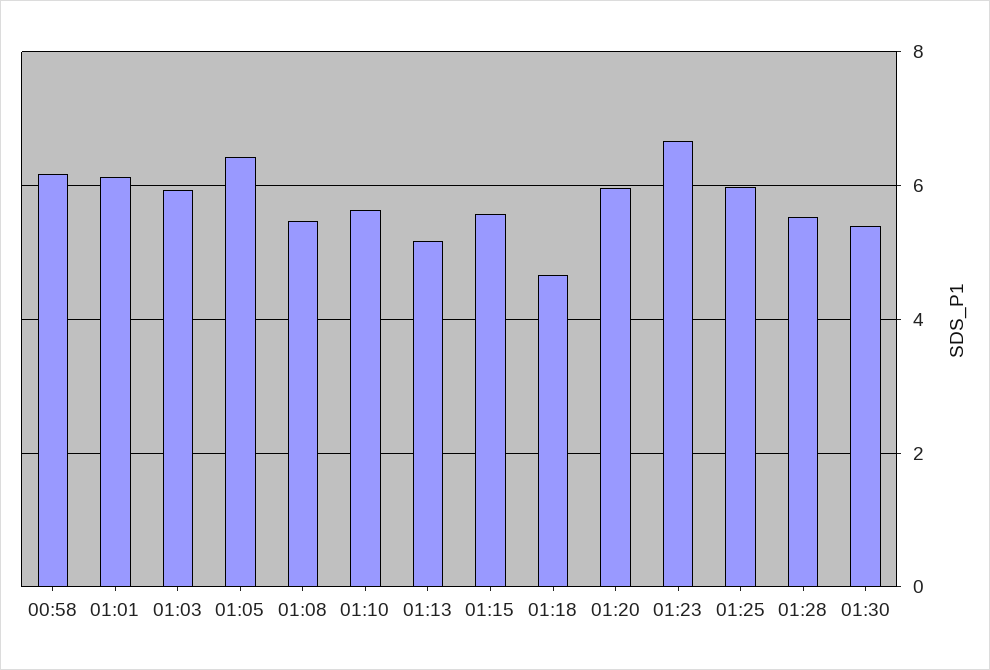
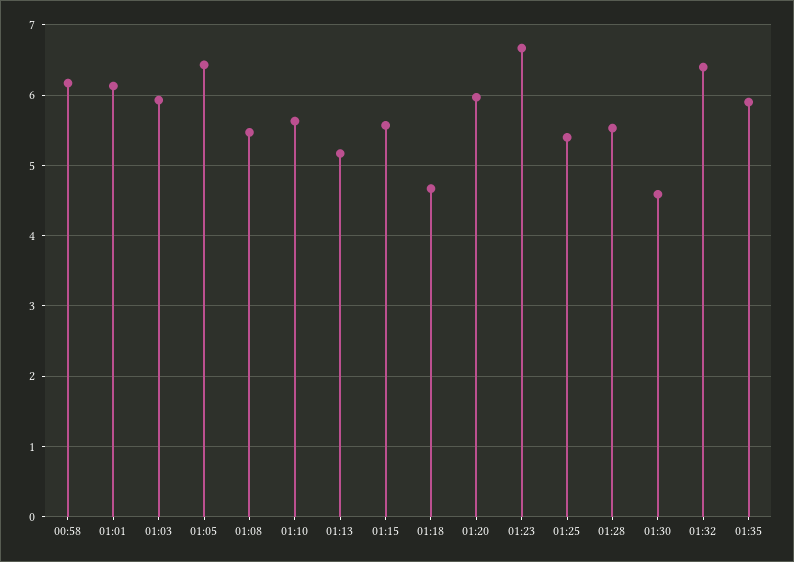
01:25: 6 -> 5.4
01:30: 5.4 -> 4.6
01:32: none -> 6.4
01:35: none -> 5.9

